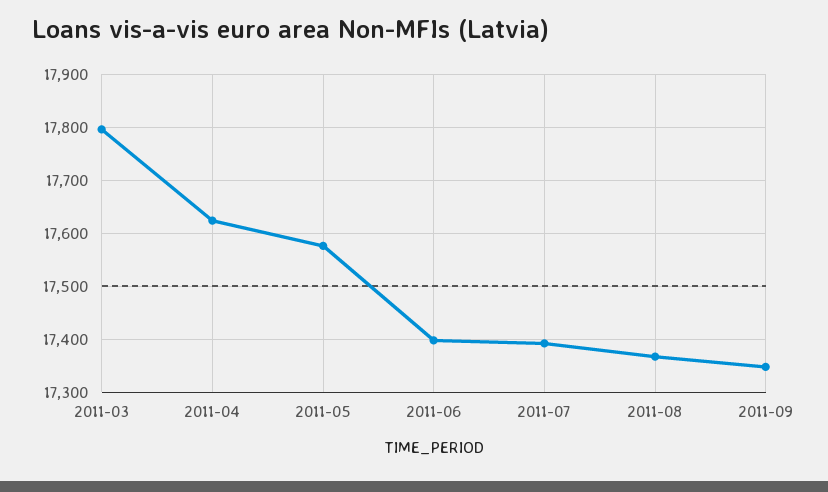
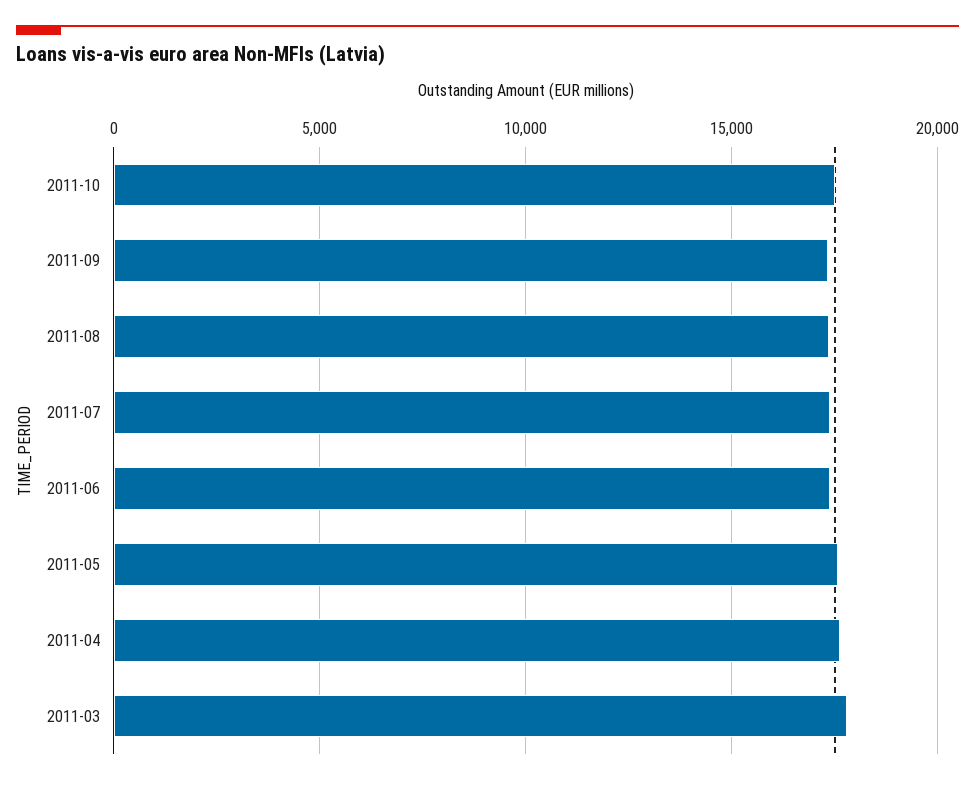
2011-10: none -> 17500

